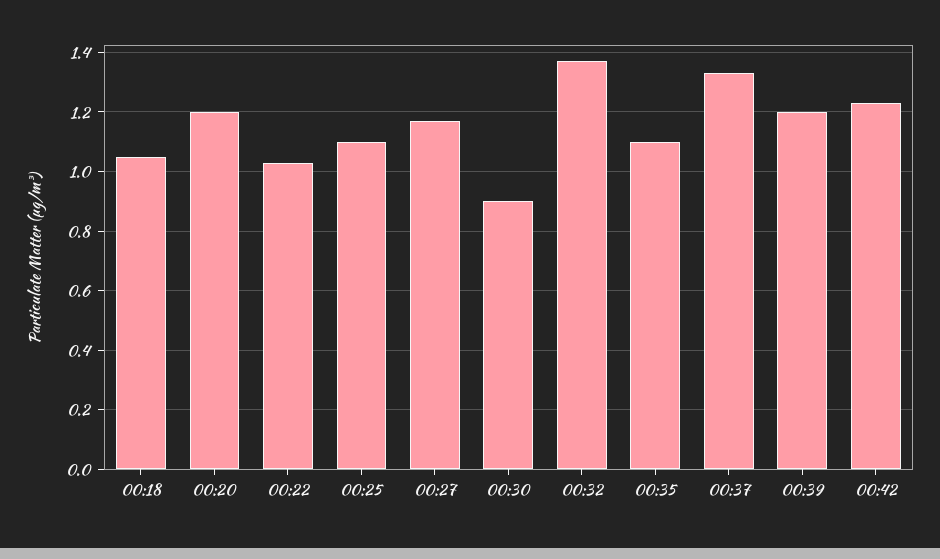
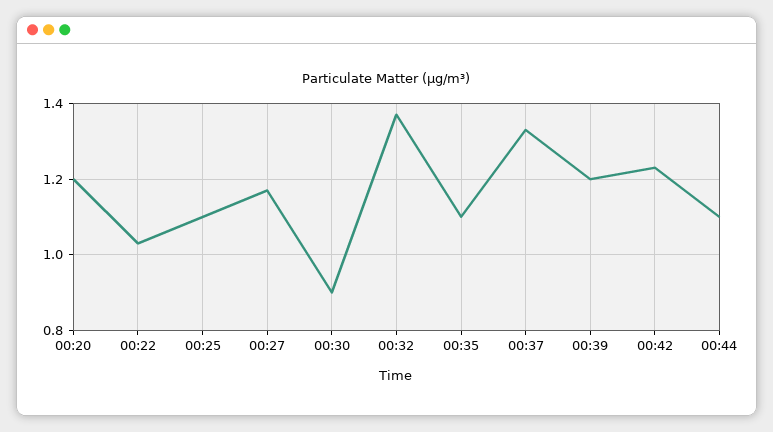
00:18: 1.05 -> none
00:44: none -> 1.1

